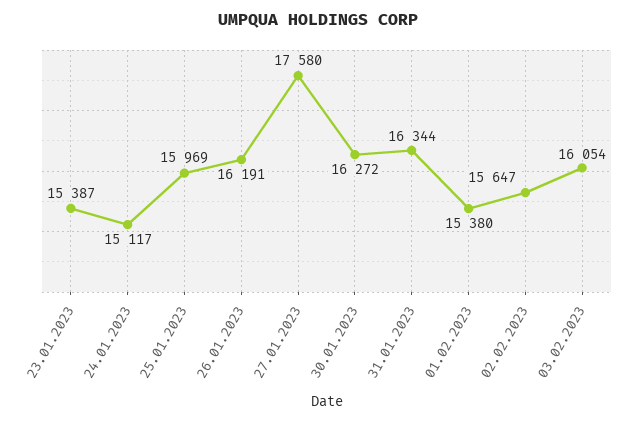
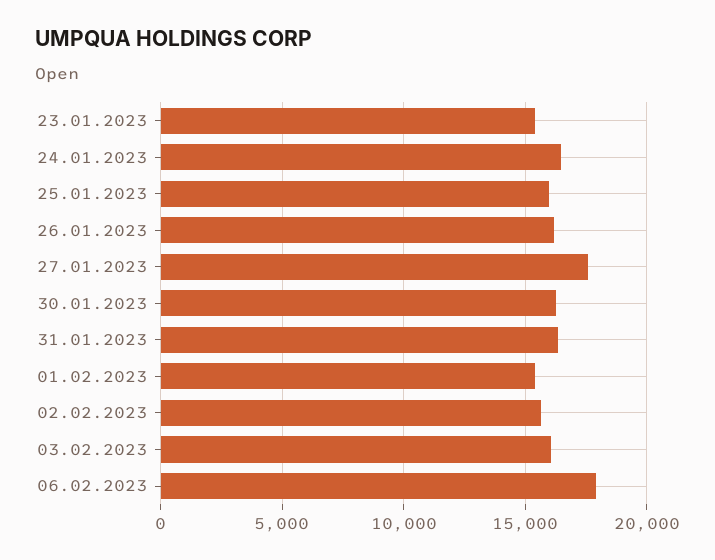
24.01.2023: 15117 -> 16500
06.02.2023: none -> 18000

